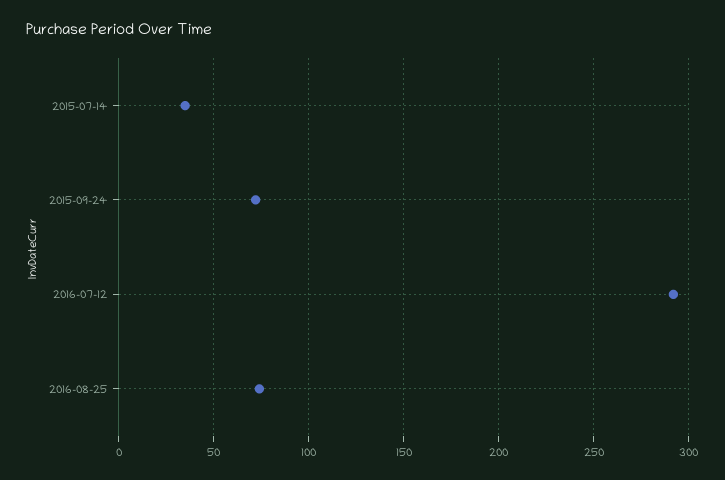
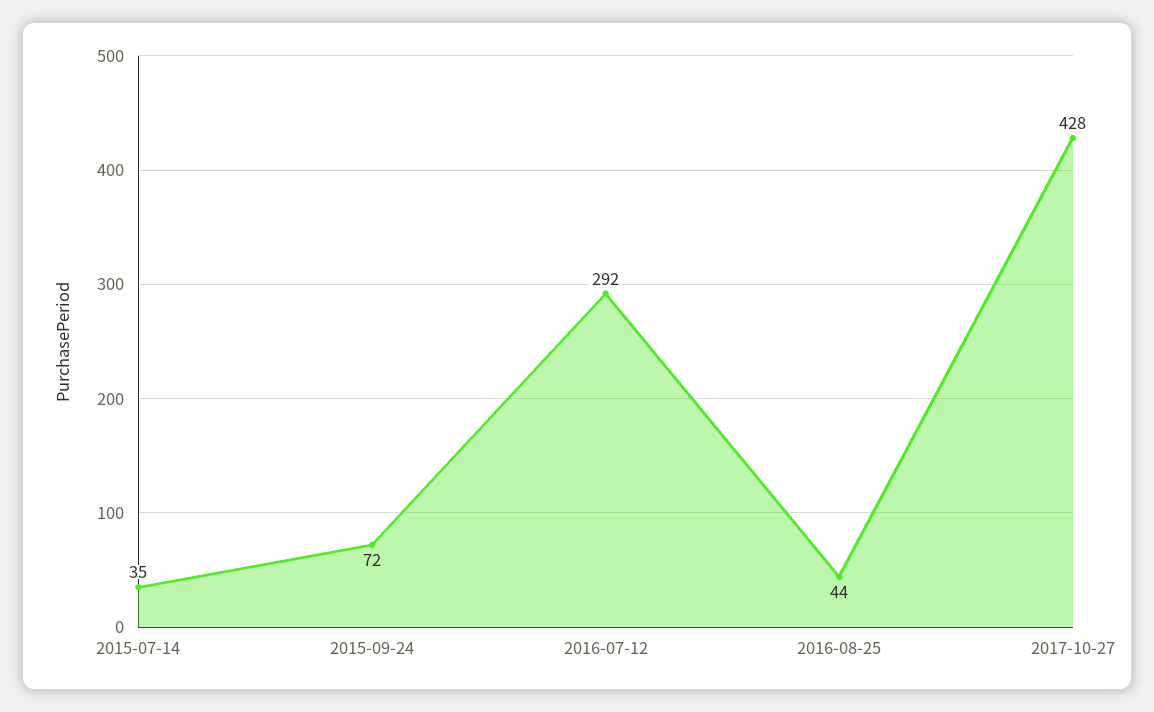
2016-08-25: 75 -> 44
2017-10-27: none -> 428

